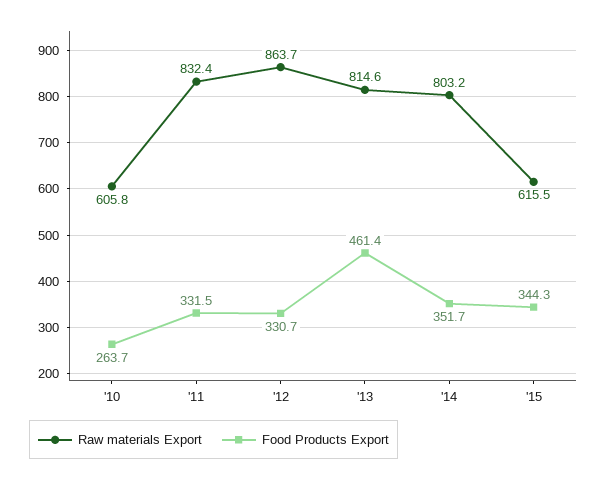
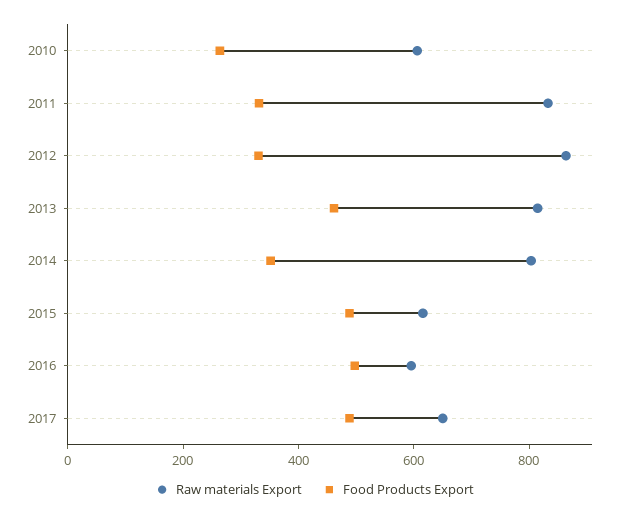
Food Products Export, '15: 344.3 -> 500
Raw materials Export, 2016: none -> 600
Food Products Export, 2016: none -> 500
Raw materials Export, 2017: none -> 650
Food Products Export, 2017: none -> 500

